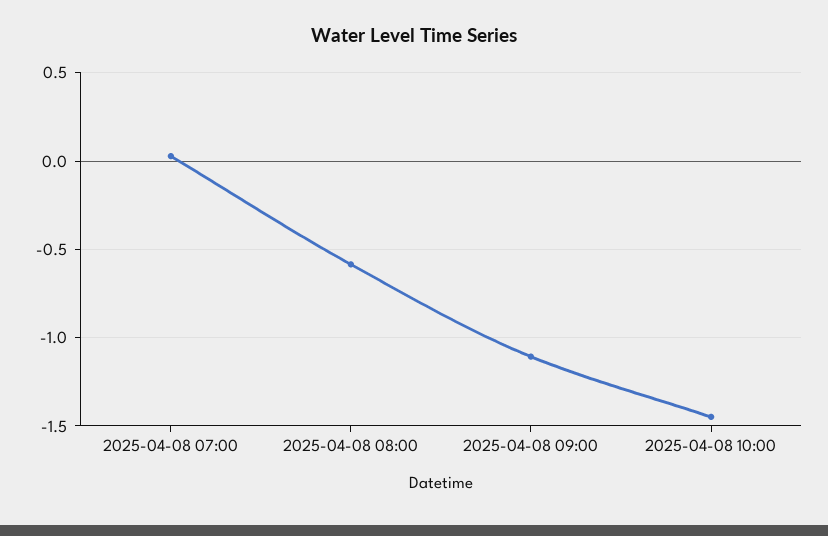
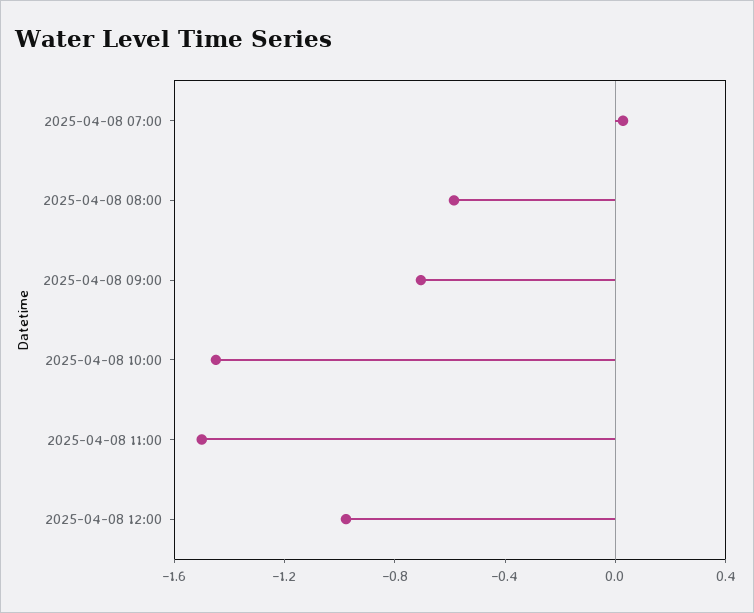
2025-04-08 09:00: -1.1 -> -0.7
2025-04-08 11:00: none -> -1.5
2025-04-08 12:00: none -> -1

